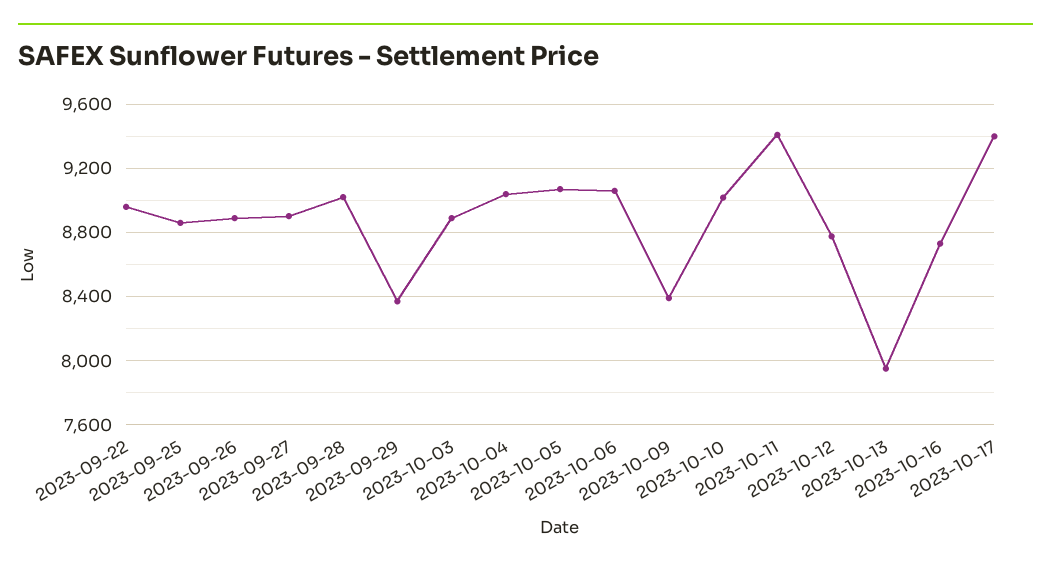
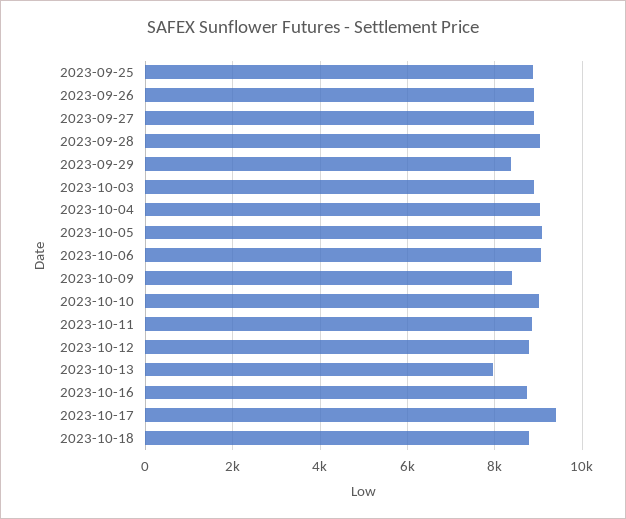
2023-09-22: 8950 -> none
2023-10-11: 9400 -> 8800
2023-10-18: none -> 8800

